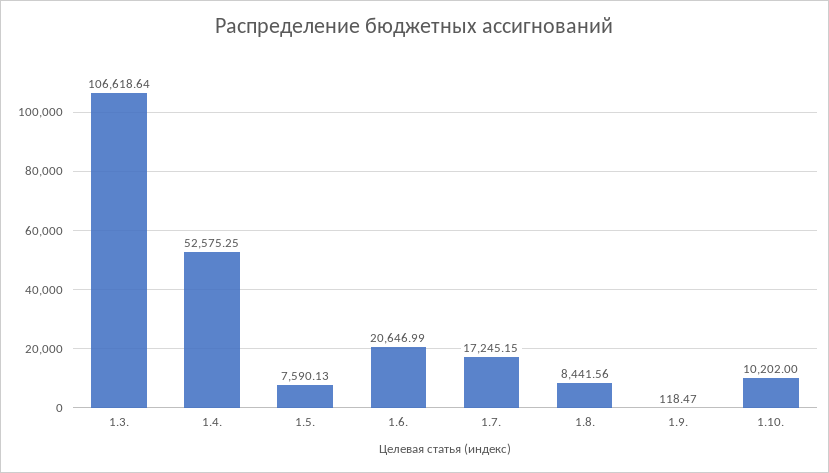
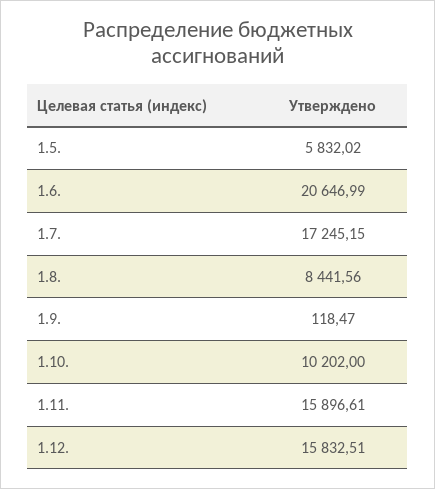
1.3.: 106618.64 -> none
1.4.: 52575.25 -> none
1.5.: 7590.13 -> 5832.02
1.11.: none -> 15896.61
1.12.: none -> 15832.51

